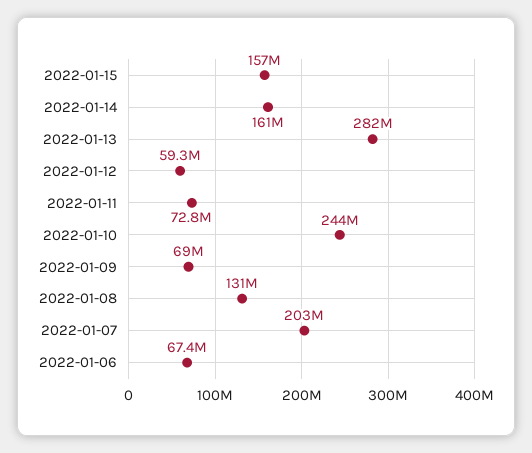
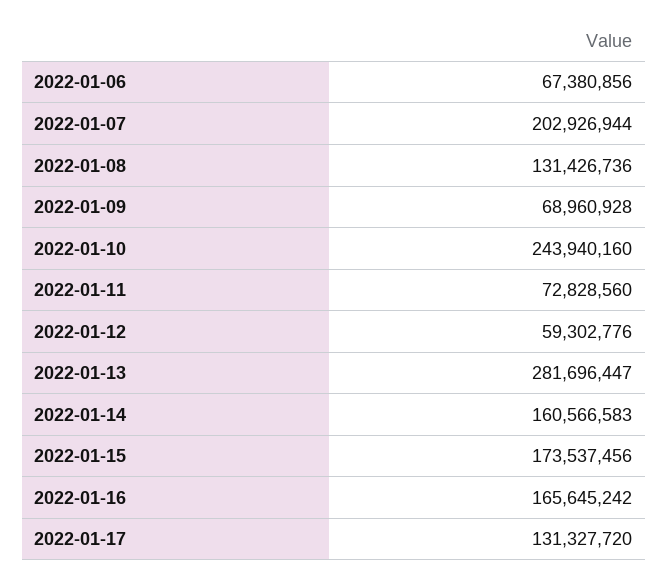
2022-01-15: 157000000 -> 173537456
2022-01-16: none -> 165645242
2022-01-17: none -> 131327720

